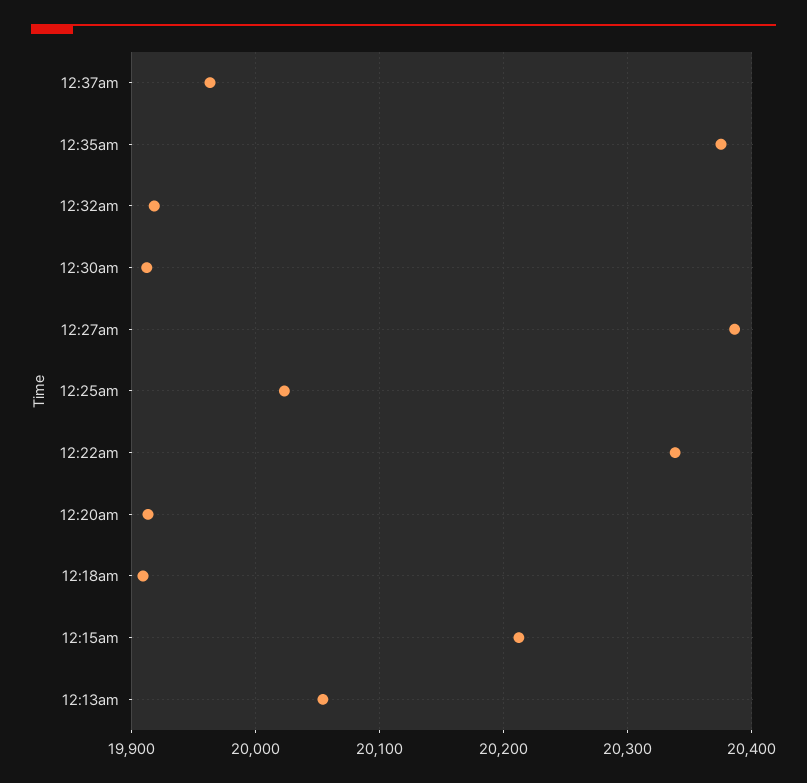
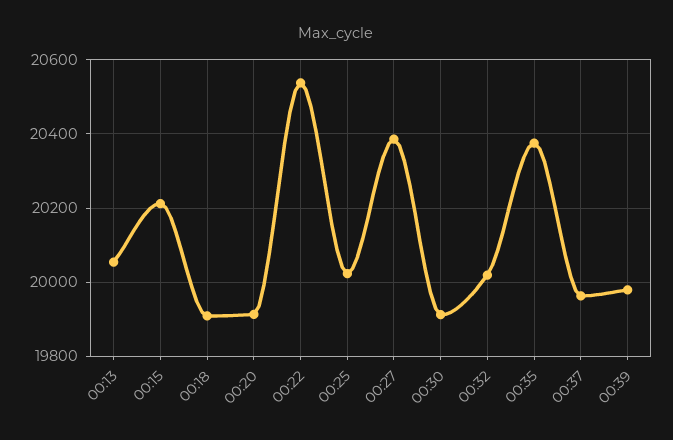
12:32am: 19920 -> 20020
12:22am: 20340 -> 20540
00:39: none -> 19980

